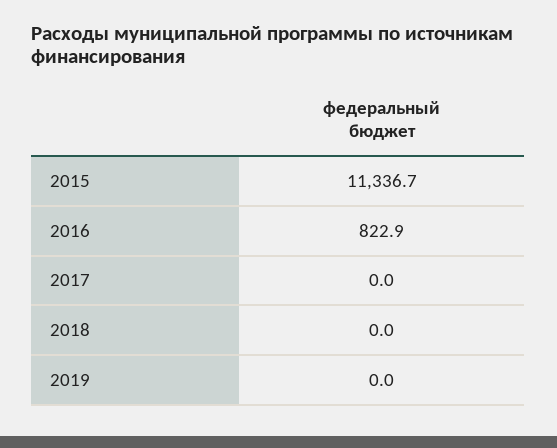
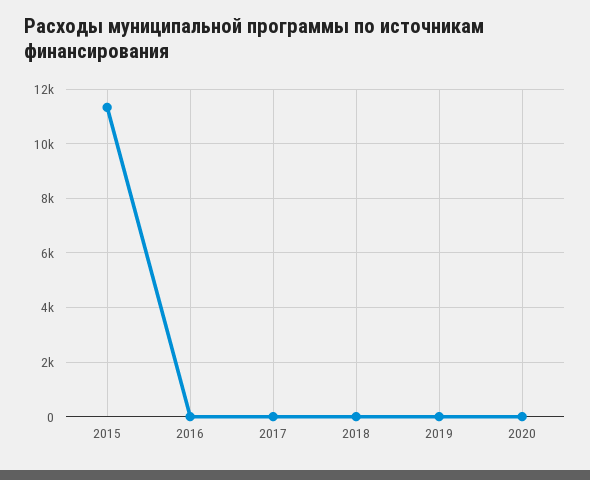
2016: 822.9 -> 0
2020: none -> 0

